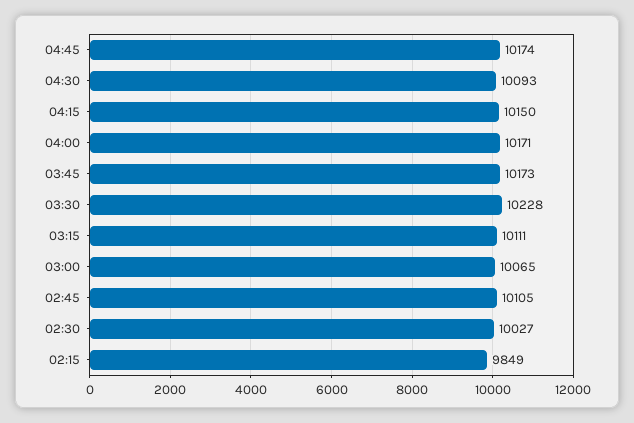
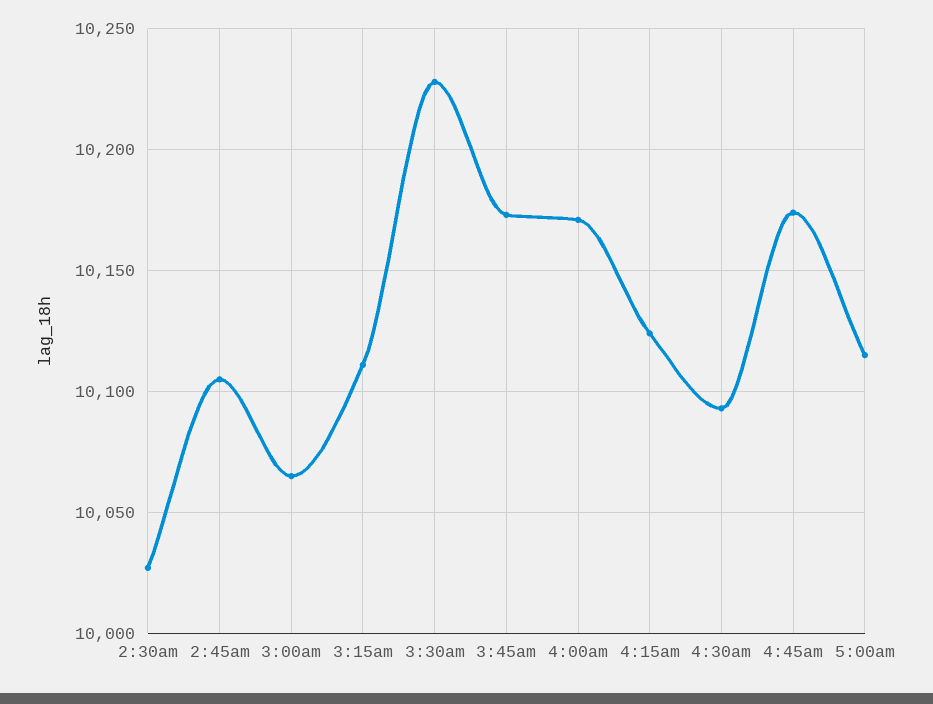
04:15: 10150 -> 10125
02:15: 9849 -> none
5:00am: none -> 10115

